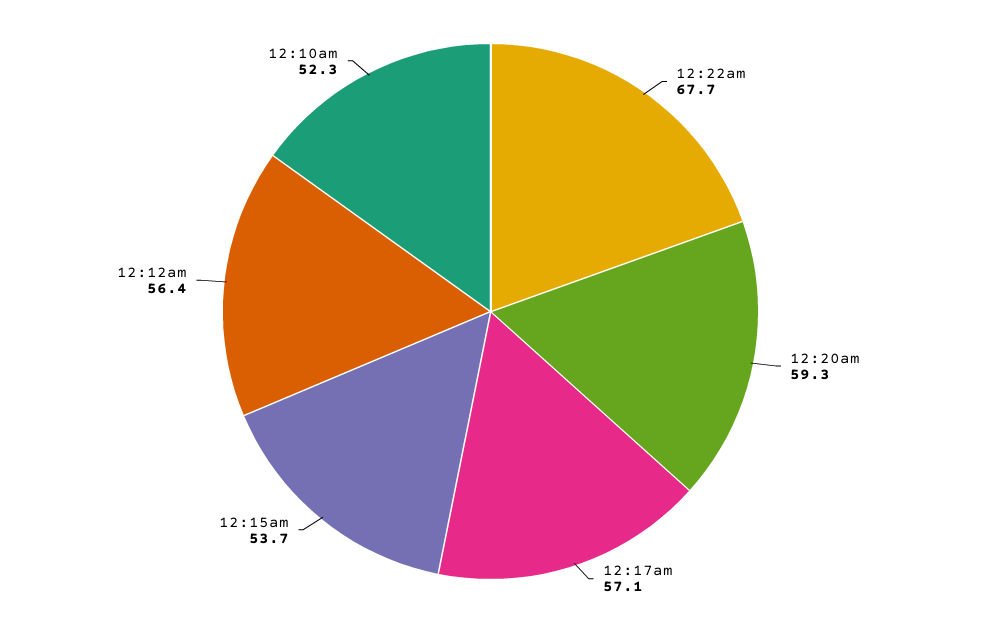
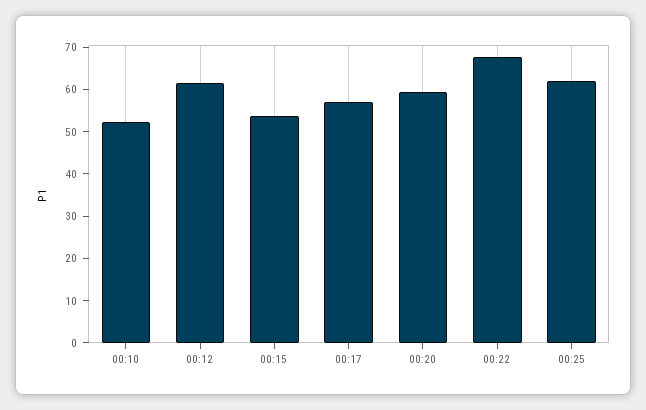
12:12am: 56.4 -> 62
00:25: none -> 62

